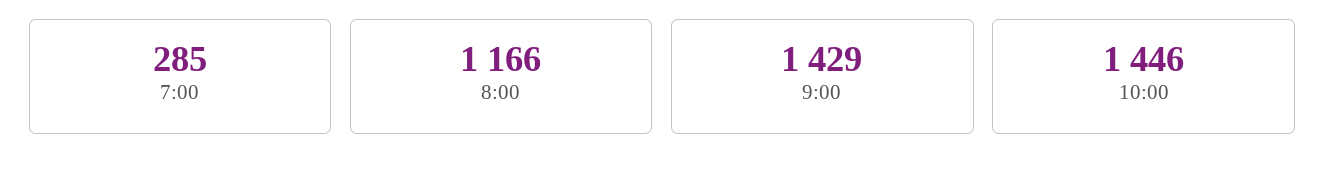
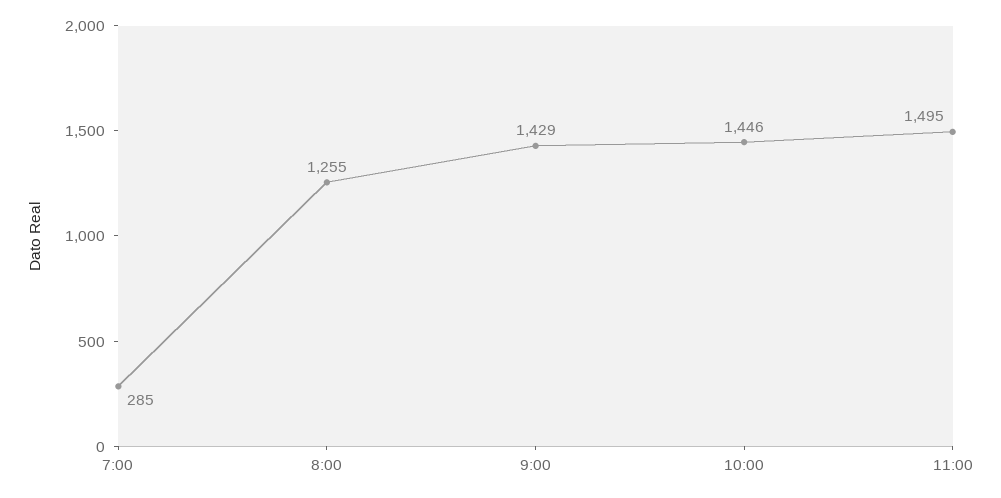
8:00: 1166 -> 1255
11:00: none -> 1495

